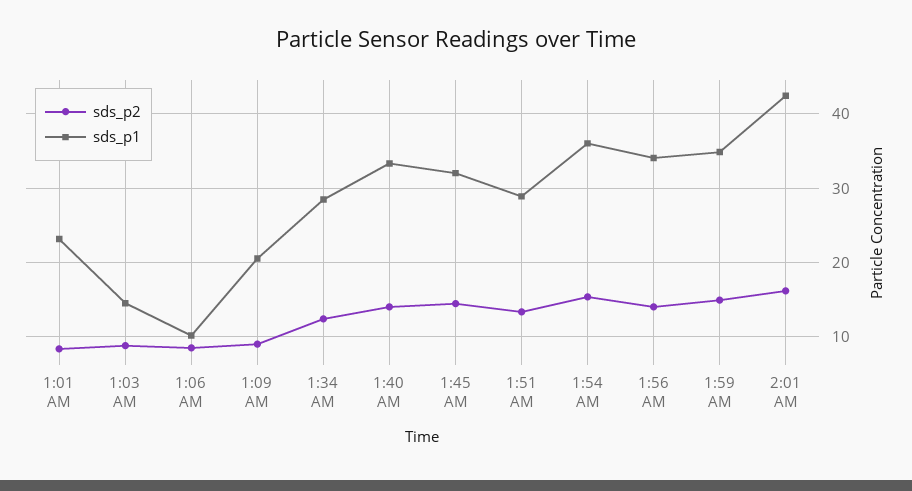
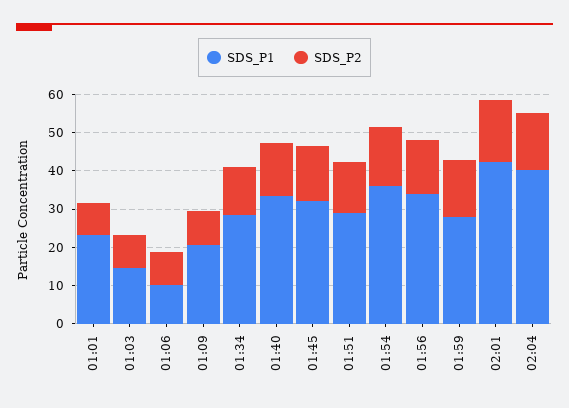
sds_p1, 1:59 AM: 35 -> 27.5
sds_p1, 02:04: none -> 40
sds_p2, 02:04: none -> 15

